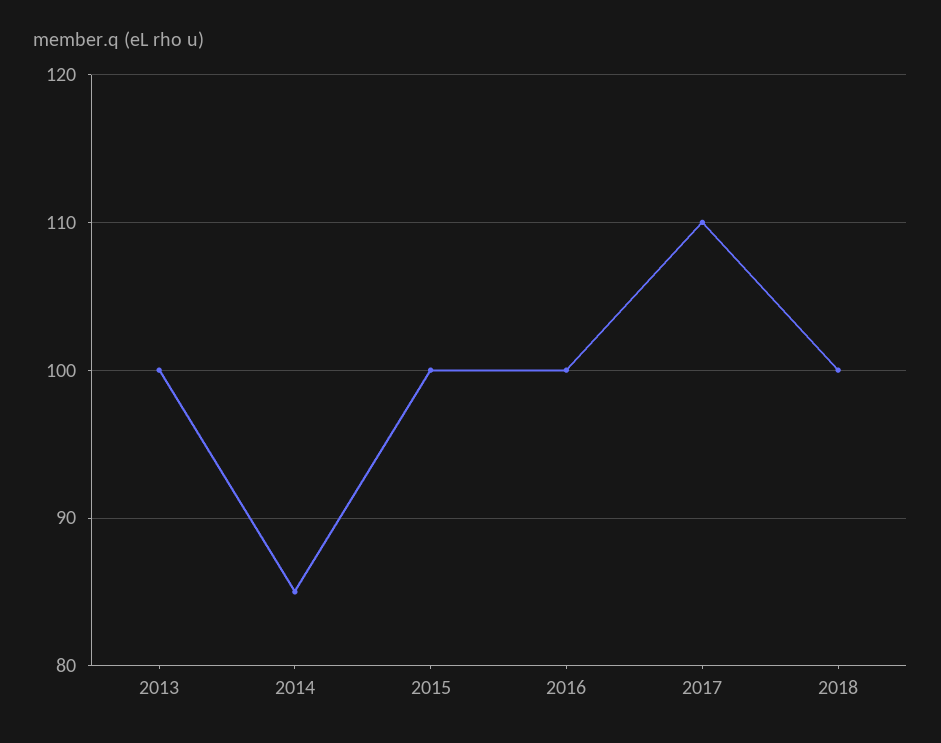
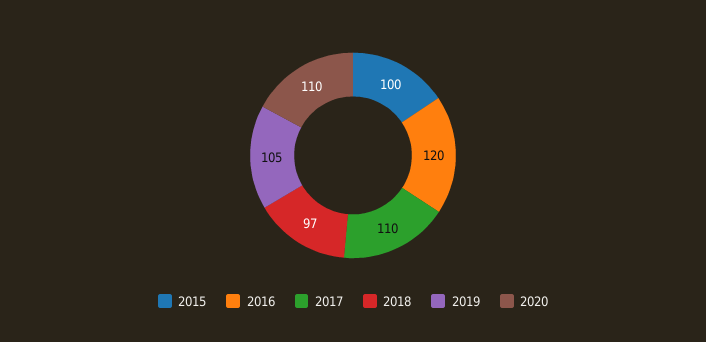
2013: 100 -> none
2014: 85 -> none
2016: 100 -> 120
2018: 100 -> 97
2019: none -> 105
2020: none -> 110

